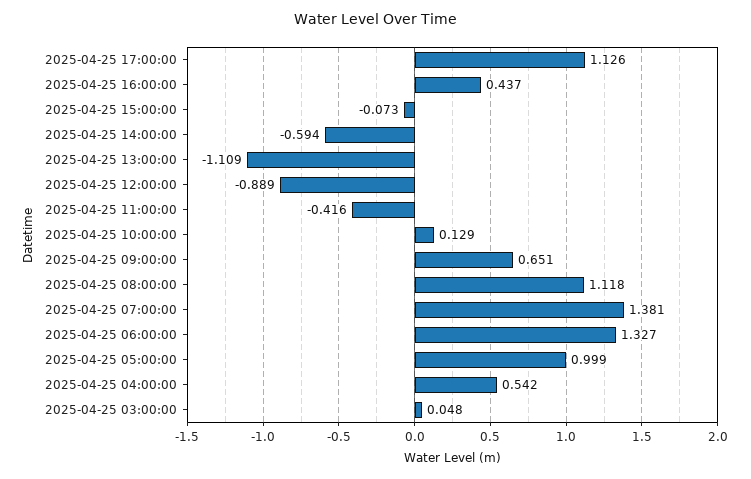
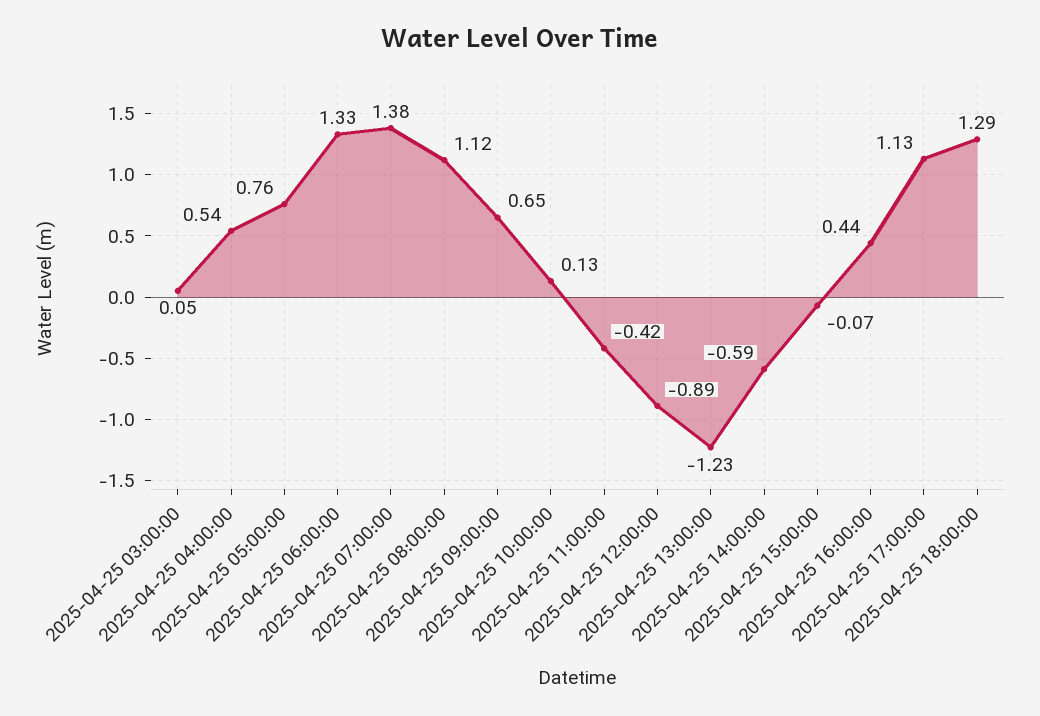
2025-04-25 13:00:00: -1.109 -> -1.23
2025-04-25 05:00:00: 0.999 -> 0.76
2025-04-25 18:00:00: none -> 1.29

